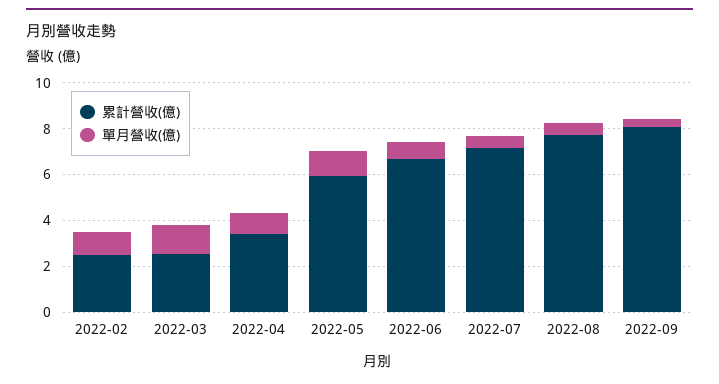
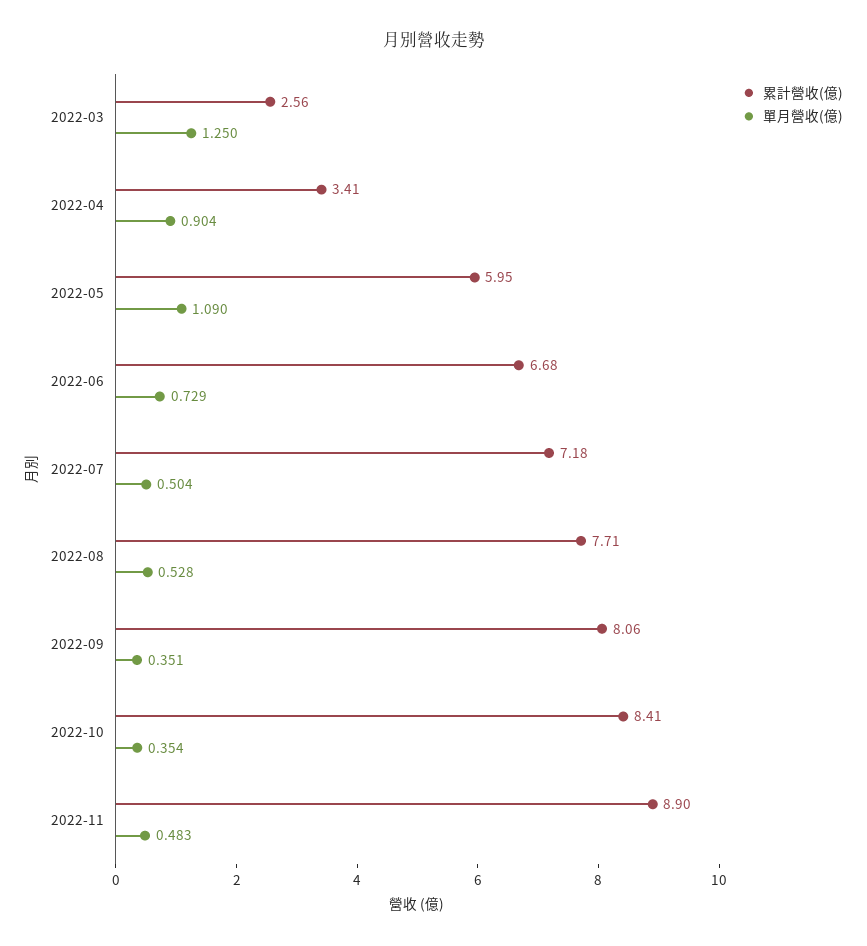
累計營收(億), 2022-02: 2.5 -> none
單月營收(億), 2022-02: 1 -> none
累計營收(億), 2022-10: none -> 8.41
單月營收(億), 2022-10: none -> 0.354
累計營收(億), 2022-11: none -> 8.9
單月營收(億), 2022-11: none -> 0.483

